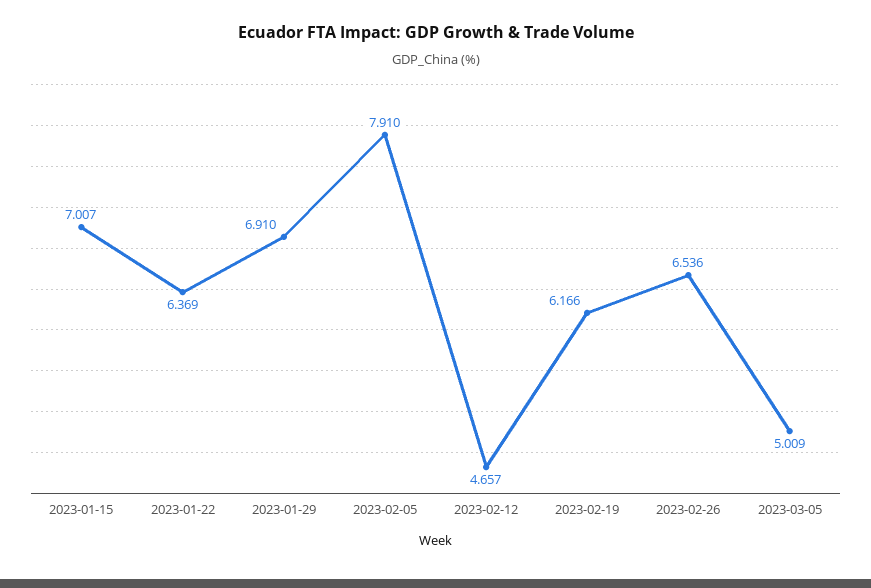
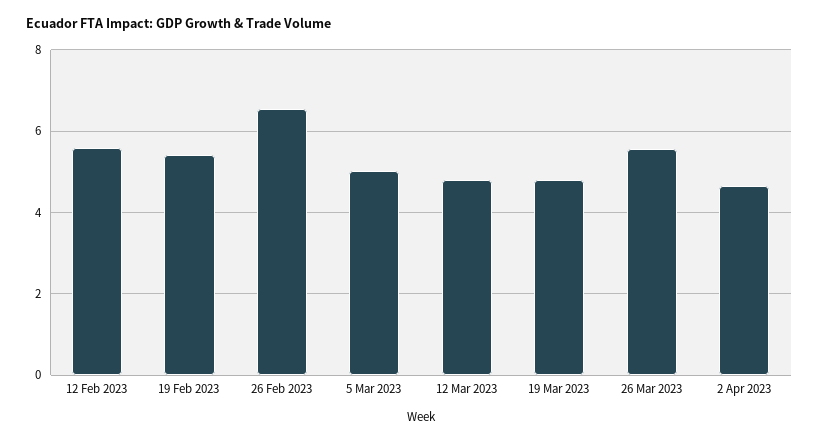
2023-01-15: 7.007 -> none
2023-01-22: 6.369 -> none
2023-01-29: 6.91 -> none
2023-02-05: 7.91 -> none
2023-02-12: 4.657 -> 5.6
2023-02-19: 6.166 -> 5.4
12 Mar 2023: none -> 4.8
19 Mar 2023: none -> 4.8
26 Mar 2023: none -> 5.6
2 Apr 2023: none -> 4.6

